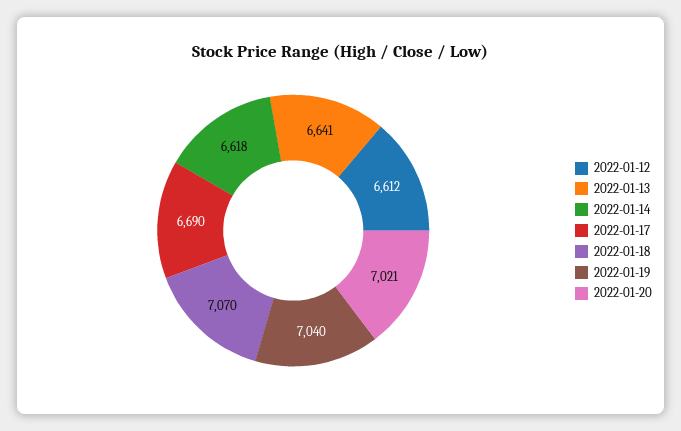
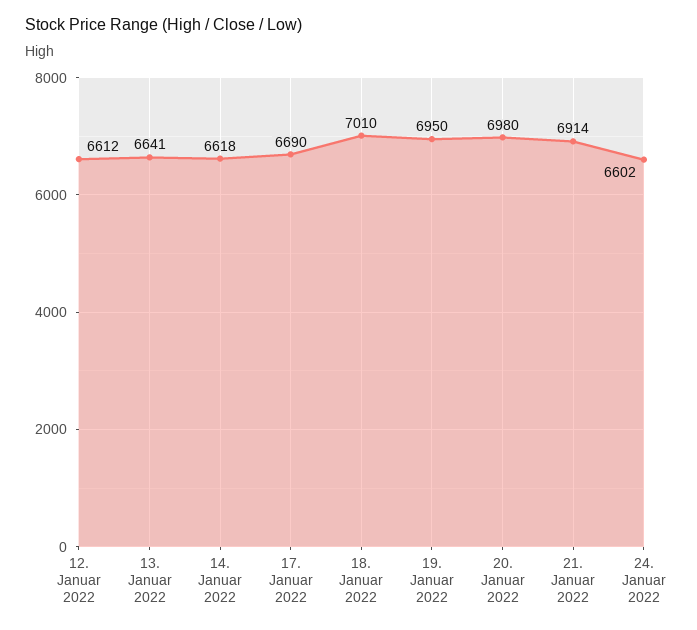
2022-01-18: 7070 -> 7010
2022-01-19: 7040 -> 6950
2022-01-20: 7021 -> 6980
21. Januar 2022: none -> 6914
24. Januar 2022: none -> 6602

